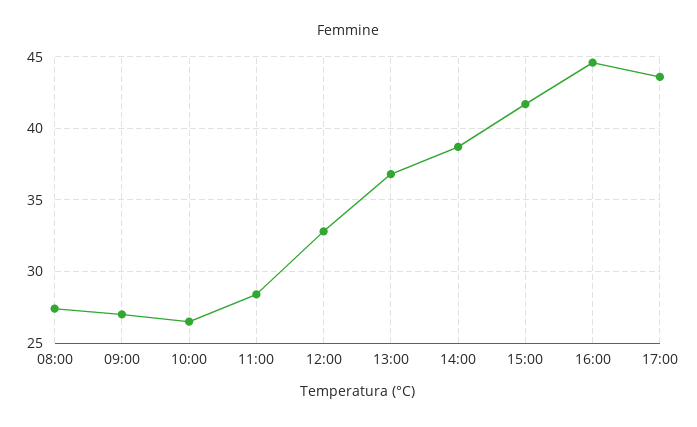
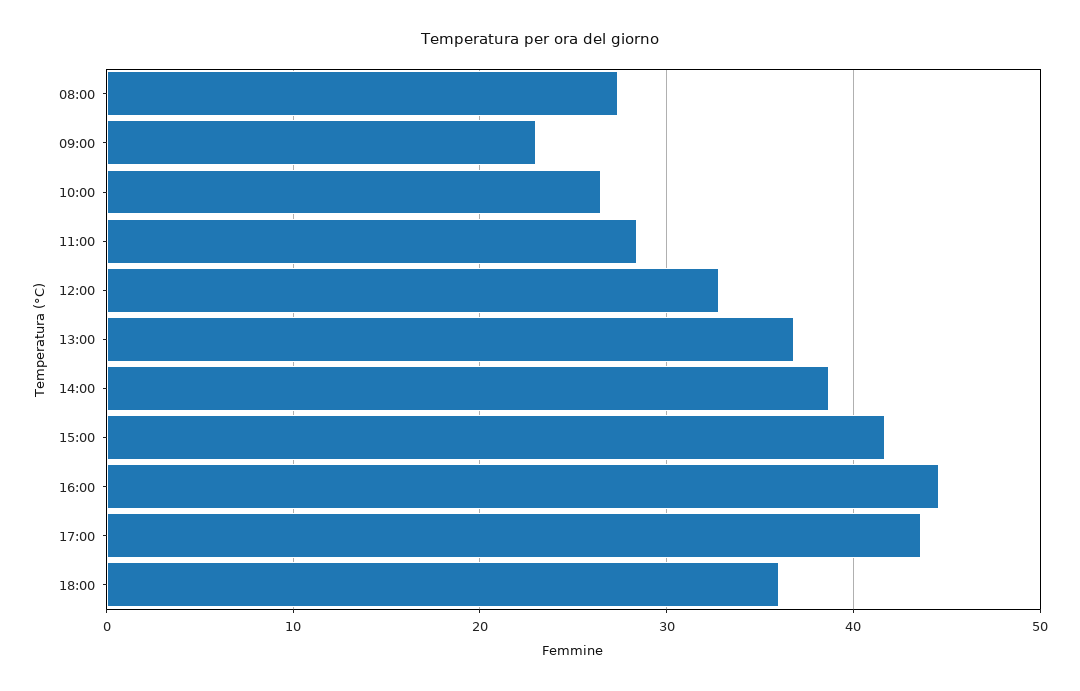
09:00: 27 -> 23
18:00: none -> 36

